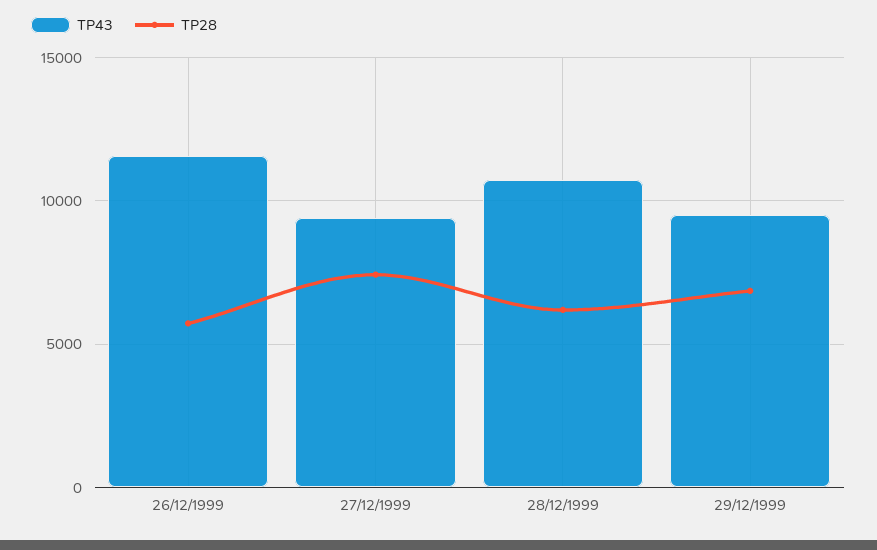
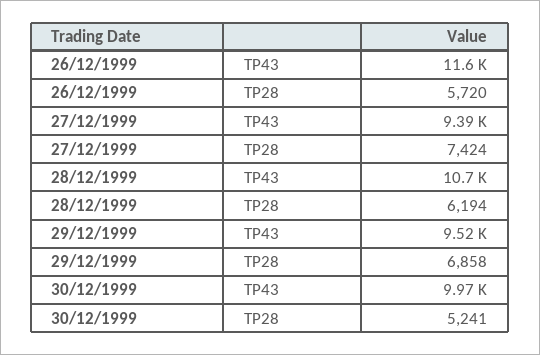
TP43, 30/12/1999: none -> 9970
TP28, 30/12/1999: none -> 5241

